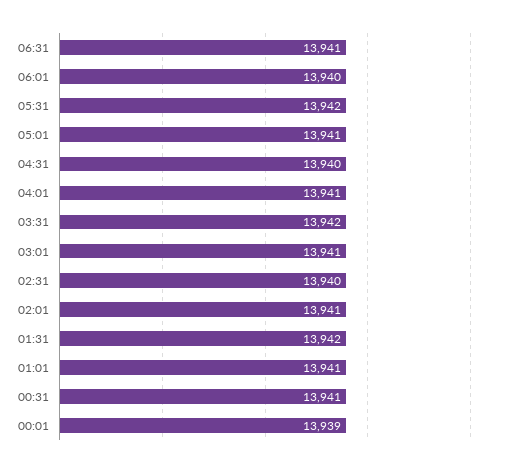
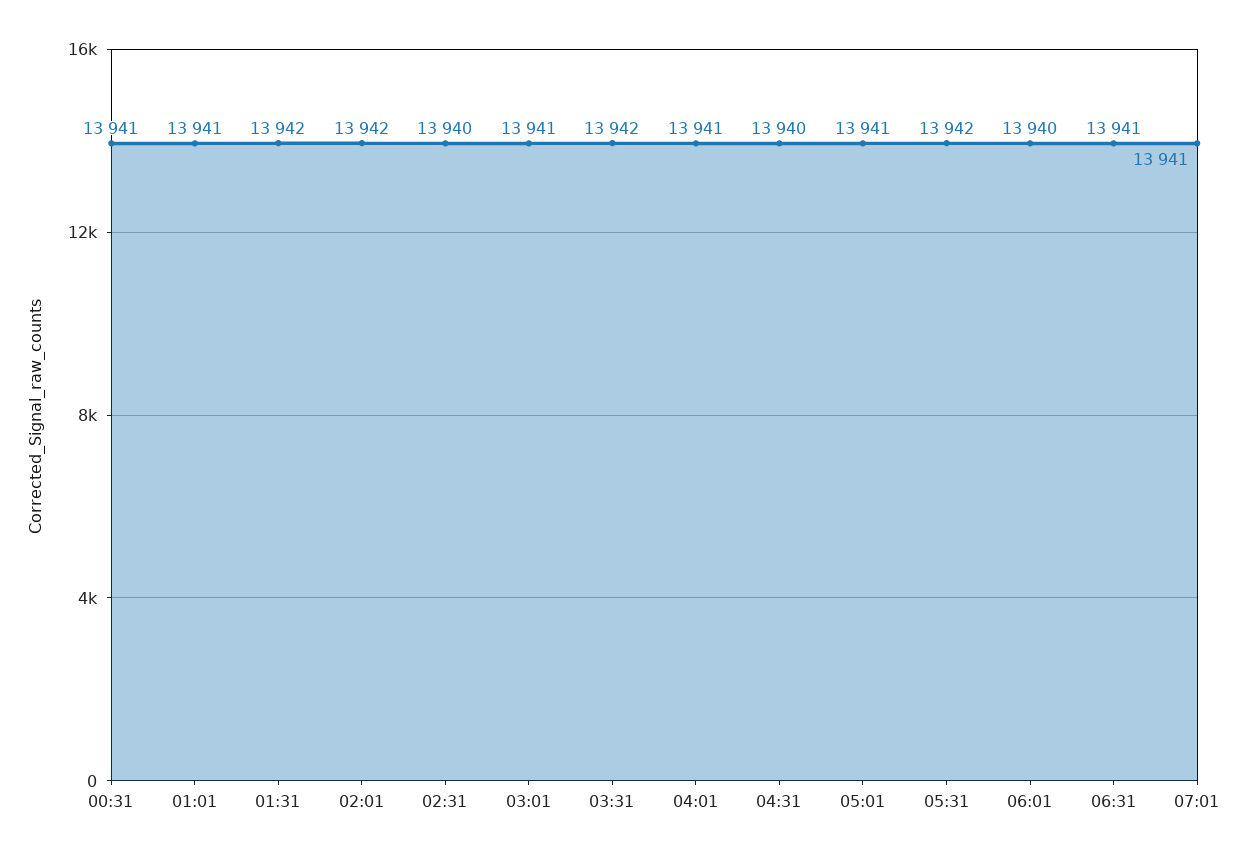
02:01: 13941 -> 13942
00:01: 13939 -> none
07:01: none -> 13941

